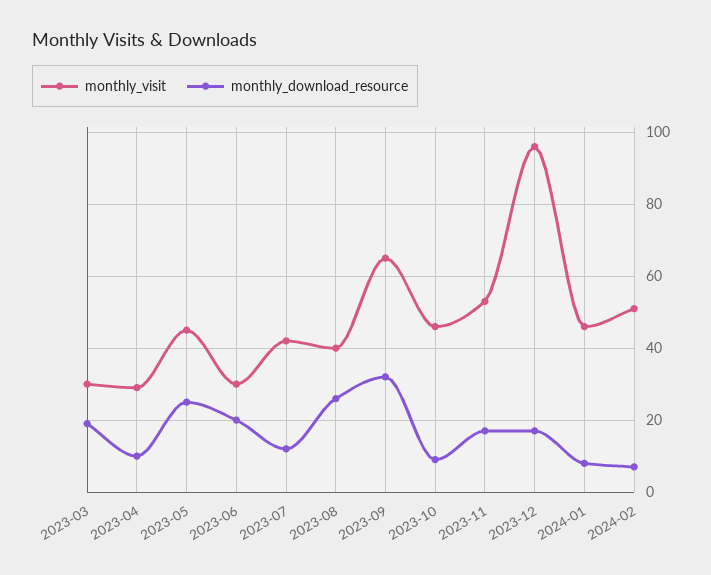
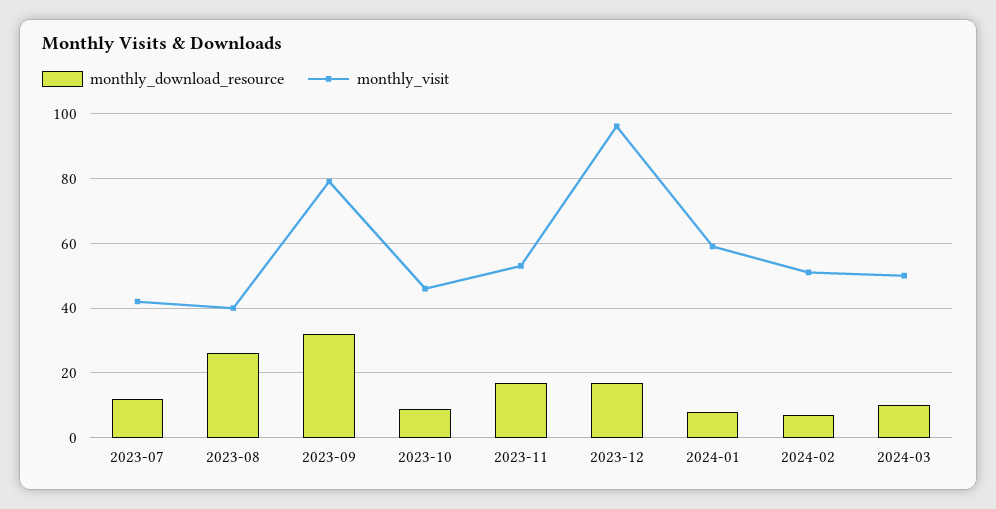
monthly_visit, 2023-03: 30 -> none
monthly_download_resource, 2023-03: 20 -> none
monthly_visit, 2023-04: 30 -> none
monthly_download_resource, 2023-04: 10 -> none
monthly_visit, 2023-05: 45 -> none
monthly_download_resource, 2023-05: 25 -> none
monthly_visit, 2023-06: 30 -> none
monthly_download_resource, 2023-06: 20 -> none
monthly_visit, 2023-09: 65 -> 80
monthly_visit, 2024-01: 45 -> 60
monthly_download_resource, 2024-03: none -> 10
monthly_visit, 2024-03: none -> 50

